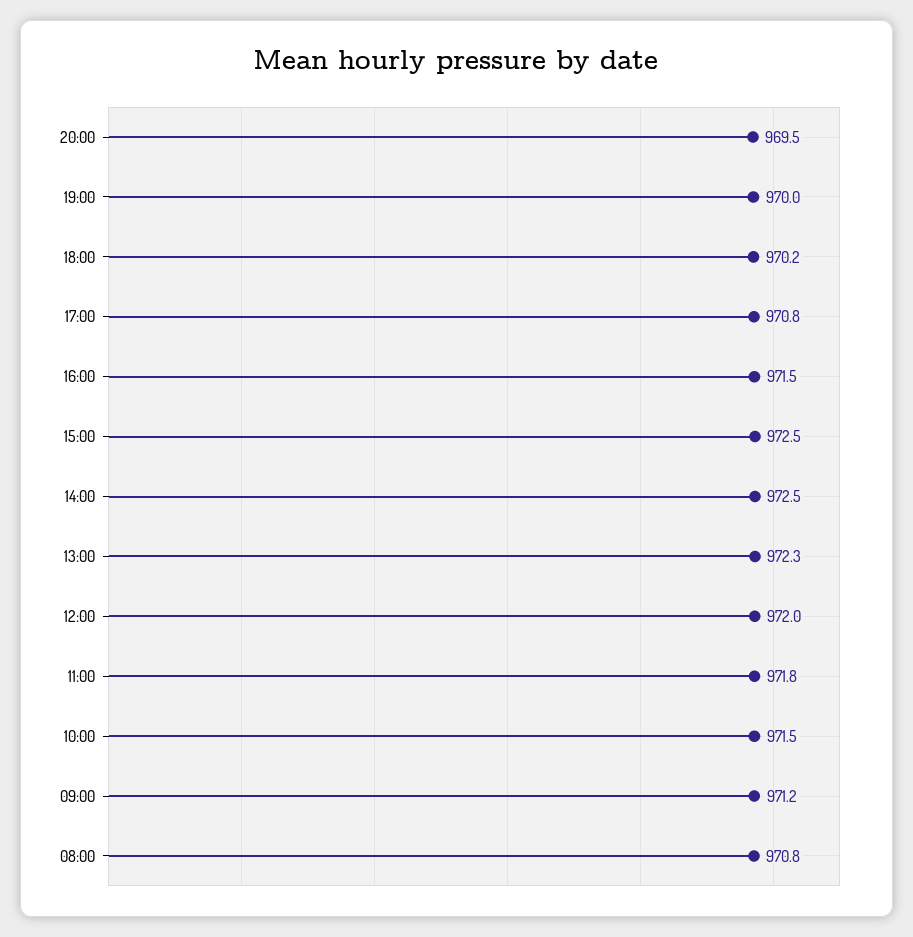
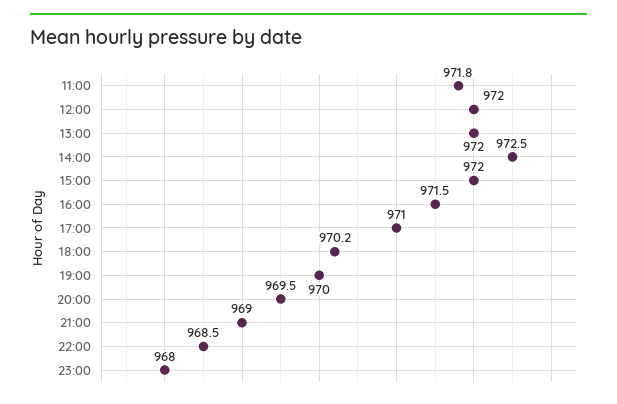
17:00: 970.8 -> 971
15:00: 972.5 -> 972
13:00: 972.3 -> 972
10:00: 971.5 -> none
09:00: 971.2 -> none
08:00: 970.8 -> none
21:00: none -> 969
22:00: none -> 968.5
23:00: none -> 968

